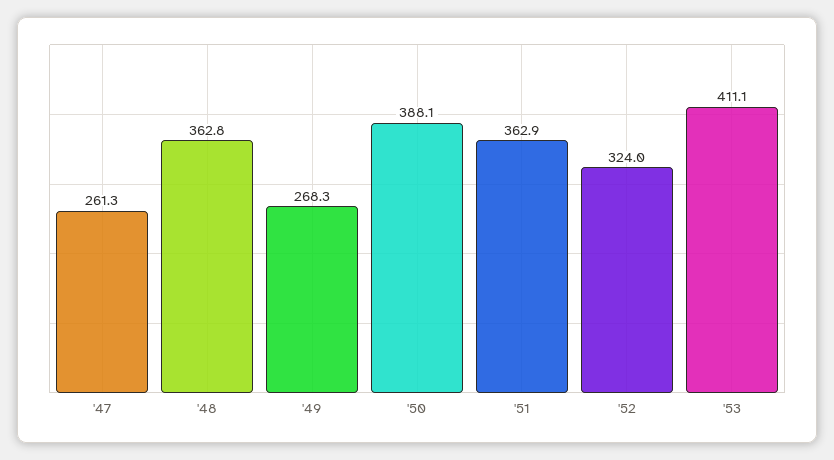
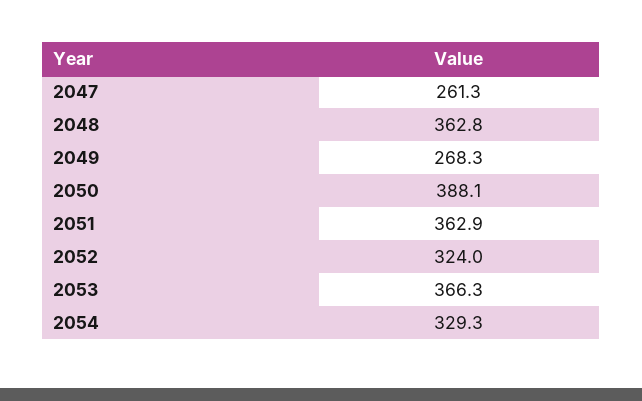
'53: 411.1 -> 366.3
2054: none -> 329.3

